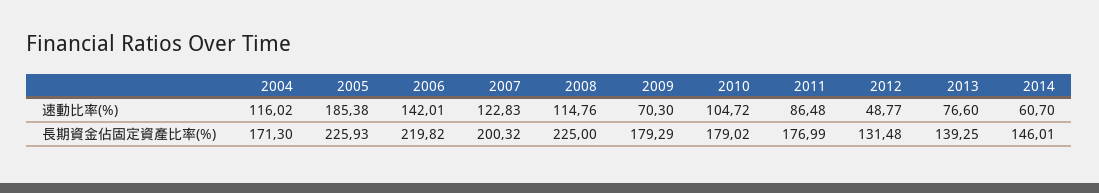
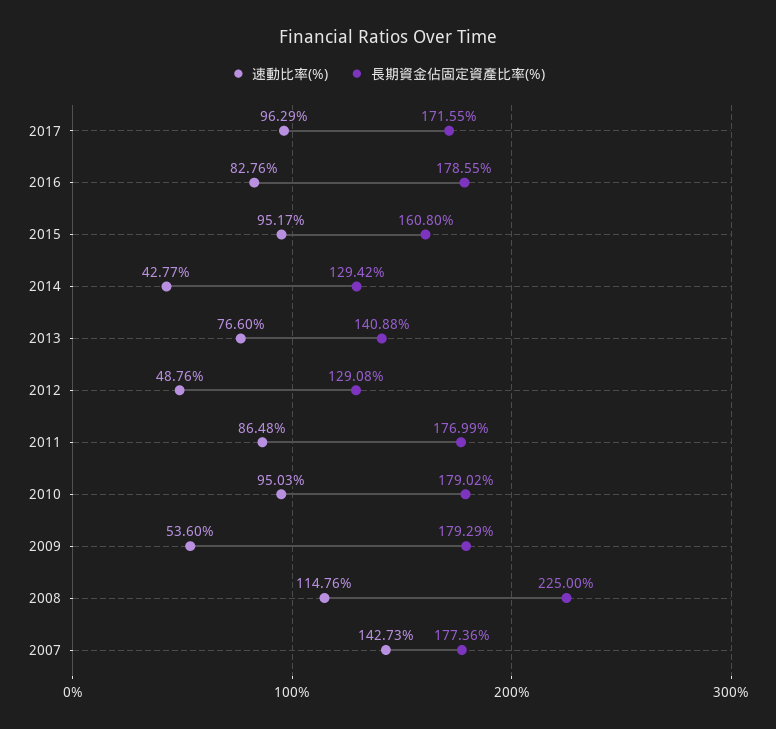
速動比率(%), 2004: 116.02 -> none
速動比率(%), 2005: 185.38 -> none
速動比率(%), 2006: 142.01 -> none
速動比率(%), 2007: 122.83 -> 142.73
速動比率(%), 2009: 70.3 -> 53.6
速動比率(%), 2010: 104.72 -> 95.03
速動比率(%), 2012: 48.77 -> 48.76
速動比率(%), 2014: 60.7 -> 42.77
長期資金佔固定資產比率(%), 2004: 171.3 -> none
長期資金佔固定資產比率(%), 2005: 225.93 -> none
長期資金佔固定資產比率(%), 2006: 219.82 -> none
長期資金佔固定資產比率(%), 2007: 200.32 -> 177.36
長期資金佔固定資產比率(%), 2012: 131.48 -> 129.08
長期資金佔固定資產比率(%), 2013: 139.25 -> 140.88
長期資金佔固定資產比率(%), 2014: 146.01 -> 129.42
速動比率(%), 2017: none -> 96.29
長期資金佔固定資產比率(%), 2017: none -> 171.55
速動比率(%), 2016: none -> 82.76
長期資金佔固定資產比率(%), 2016: none -> 178.55
速動比率(%), 2015: none -> 95.17
長期資金佔固定資產比率(%), 2015: none -> 160.8

